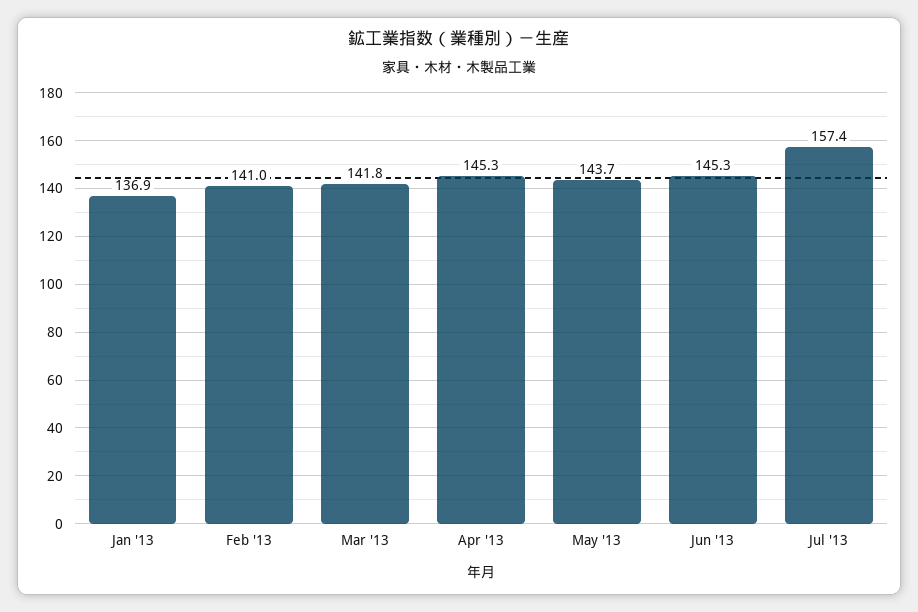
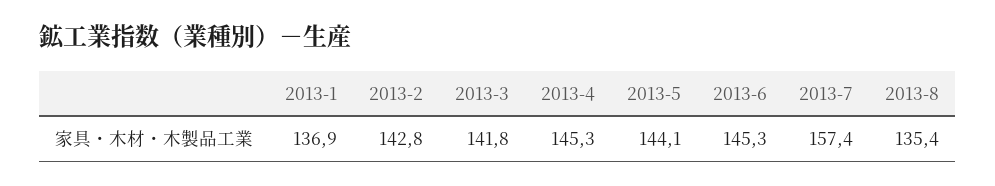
Feb '13: 141 -> 142.8
May '13: 143.7 -> 144.1
2013-8: none -> 135.4

